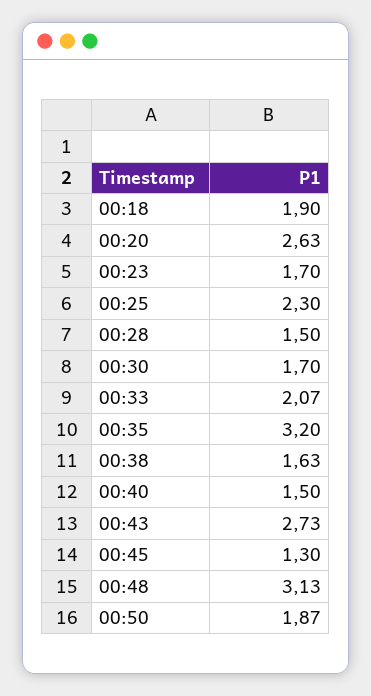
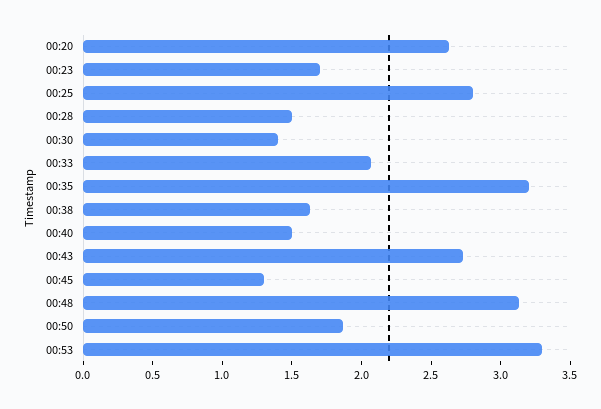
00:18: 1.9 -> none
00:25: 2.3 -> 2.8
00:30: 1.7 -> 1.4
00:53: none -> 3.3

